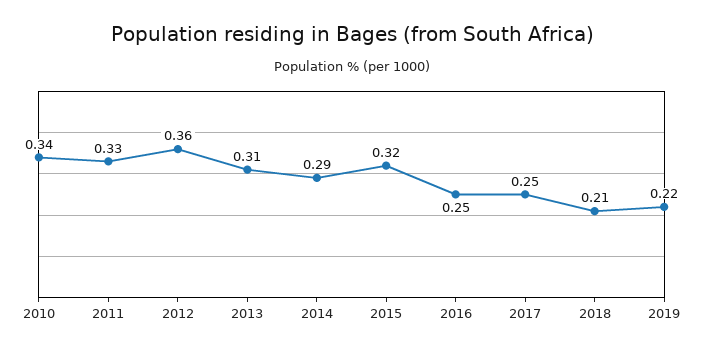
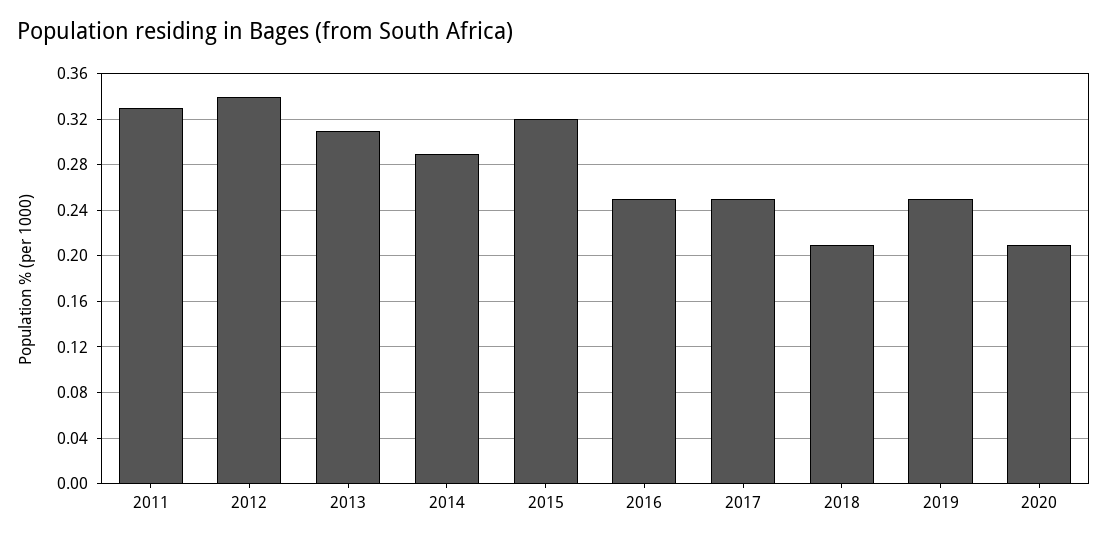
2010: 0.34 -> none
2012: 0.36 -> 0.34
2019: 0.22 -> 0.25
2020: none -> 0.21

